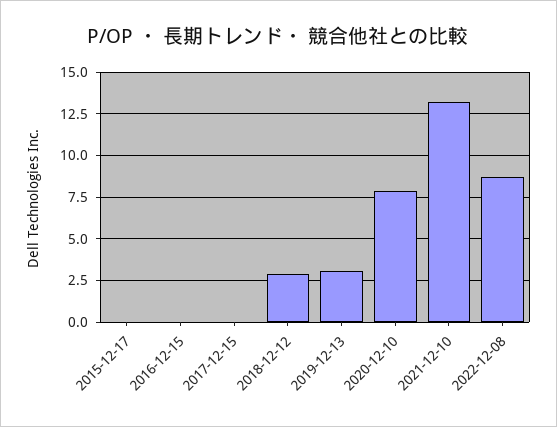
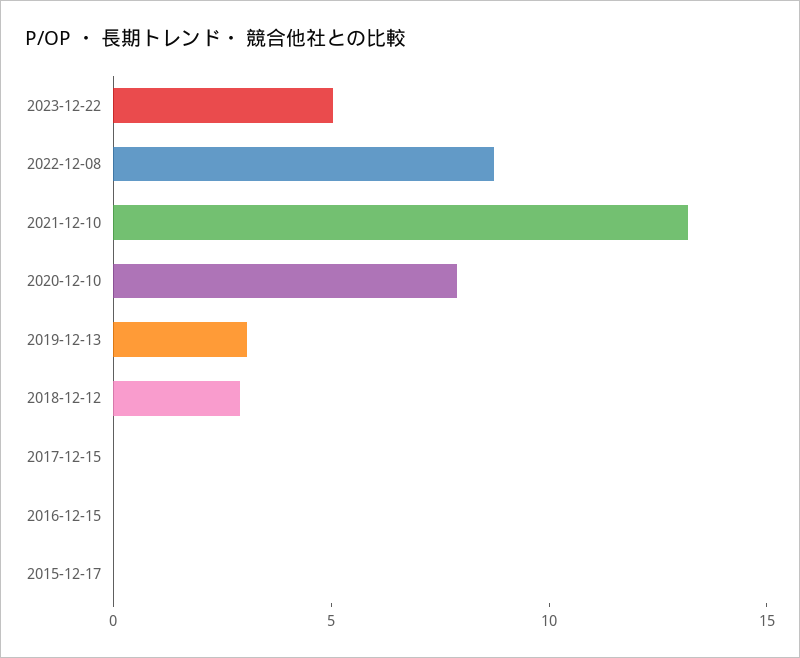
2023-12-22: none -> 5

